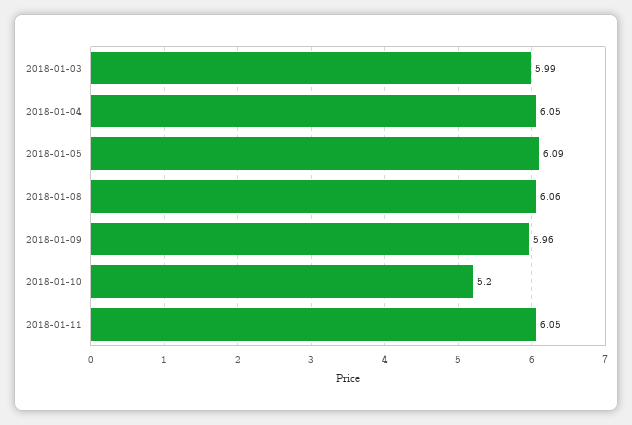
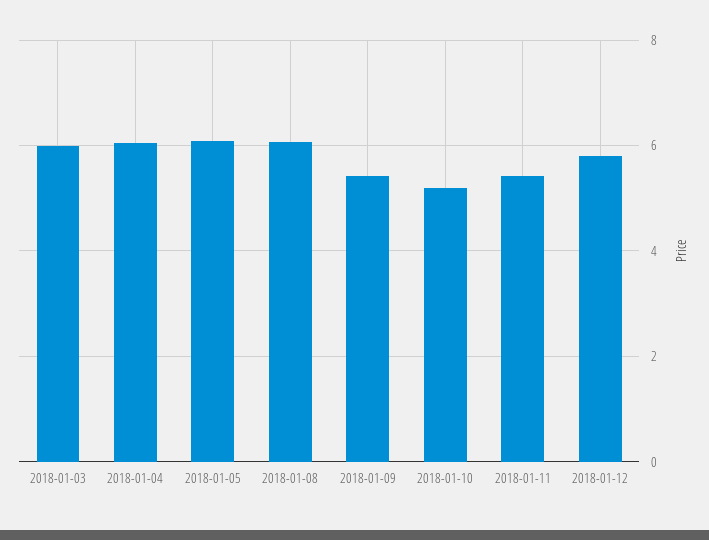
2018-01-09: 5.96 -> 5.4
2018-01-11: 6.05 -> 5.4
2018-01-12: none -> 5.8

